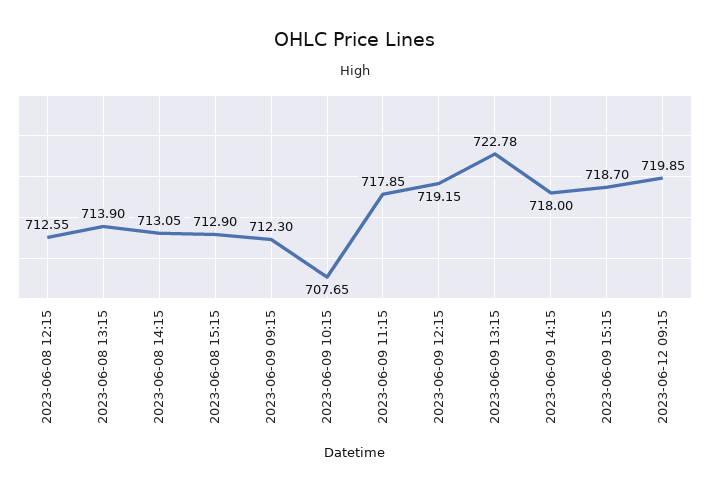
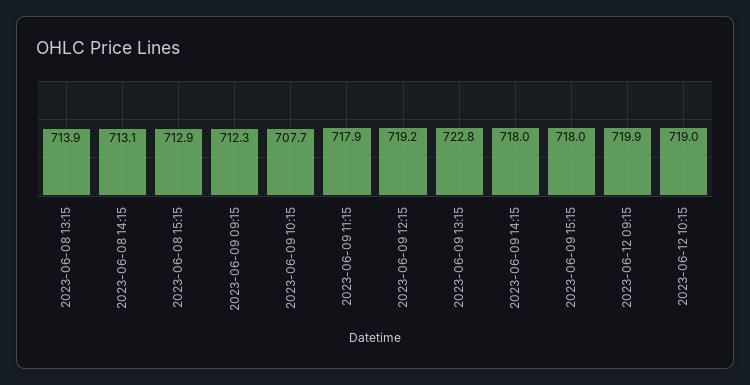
2023-06-08 12:15: 712.55 -> none
2023-06-09 15:15: 718.7 -> 718
2023-06-12 10:15: none -> 719

